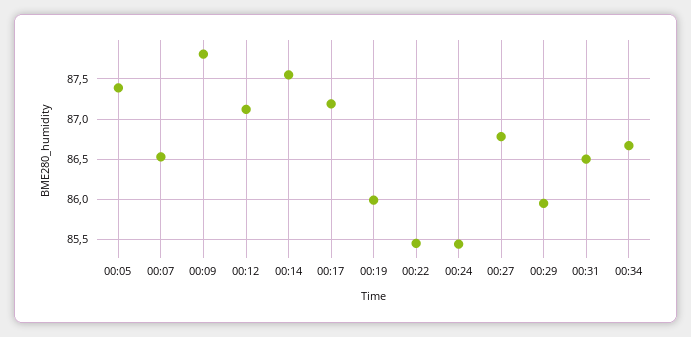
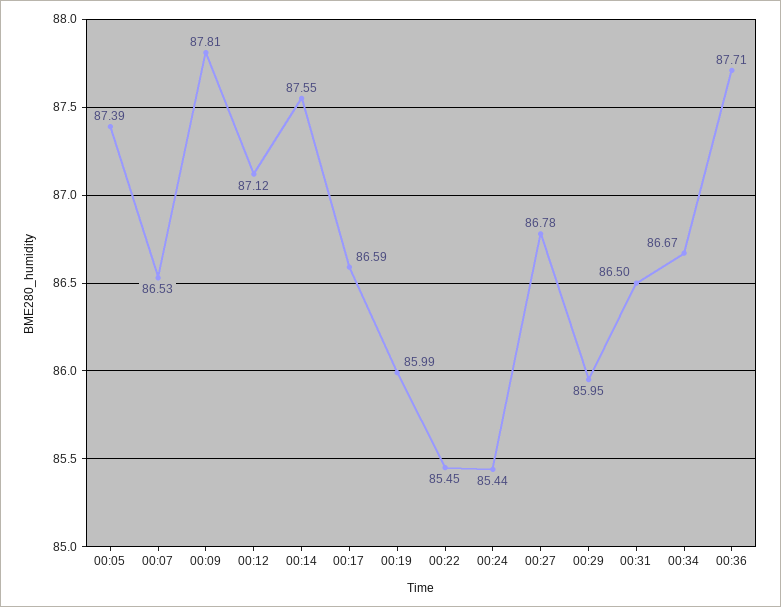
00:17: 87.2 -> 86.59
00:36: none -> 87.71

